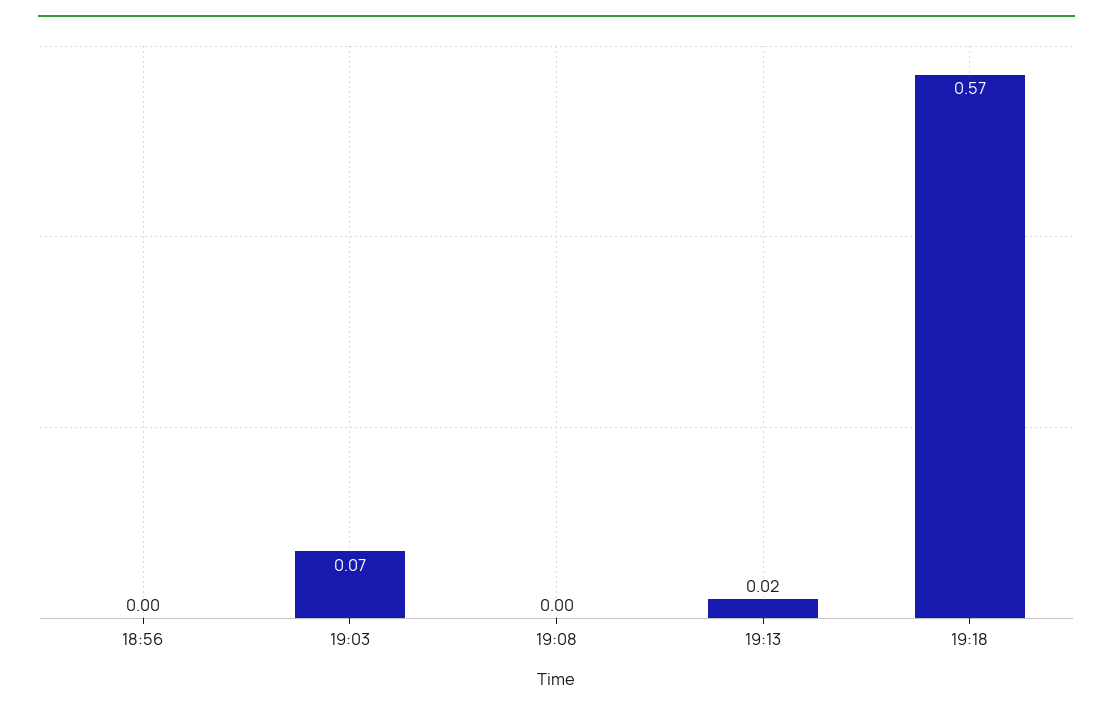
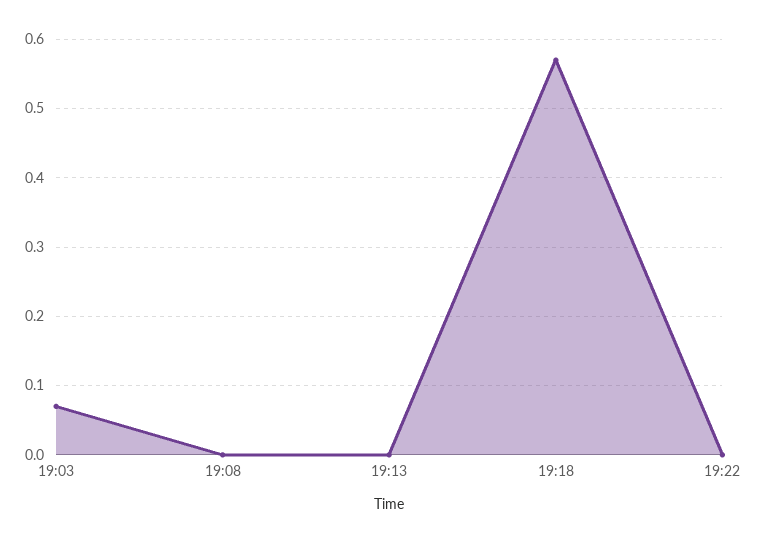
18:56: 0 -> none
19:13: 0.02 -> 0
19:22: none -> 0

